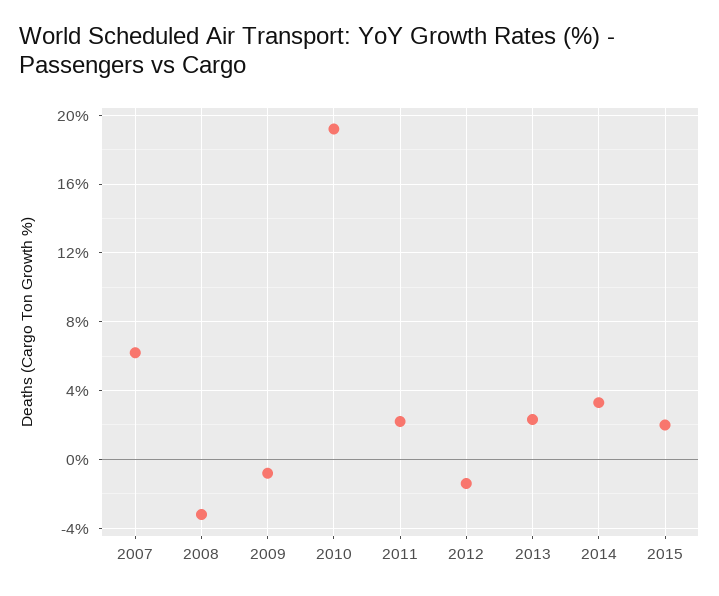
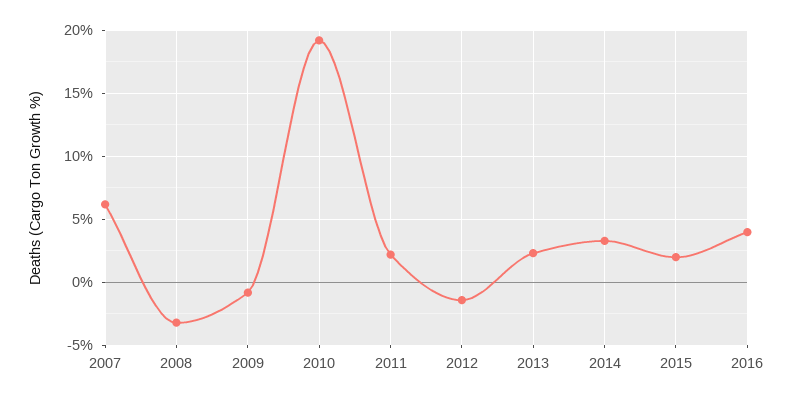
2016: none -> 4

